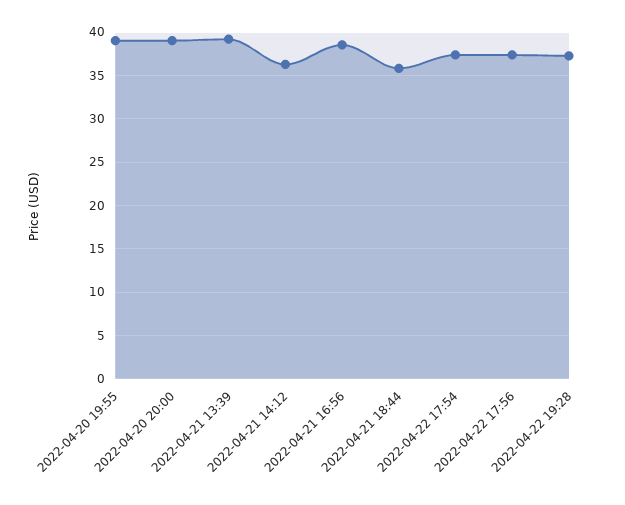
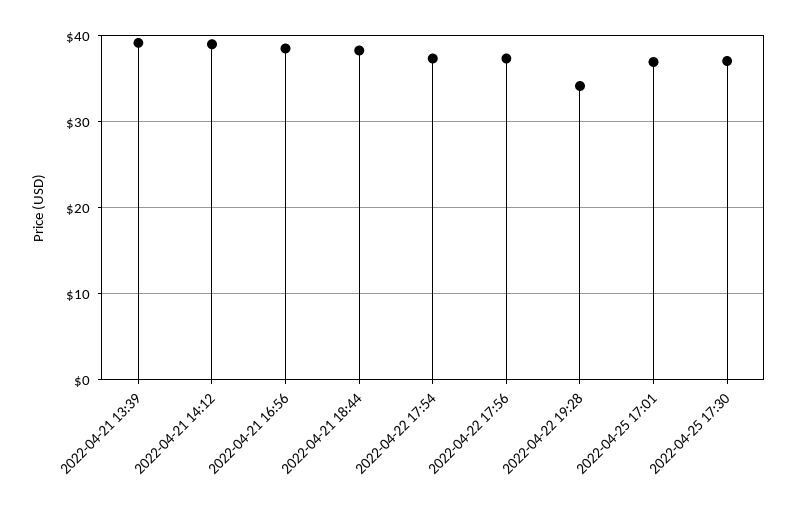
2022-04-20 19:55: 39 -> none
2022-04-20 20:00: 39 -> none
2022-04-21 14:12: 36 -> 39
2022-04-21 18:44: 36 -> 38
2022-04-22 19:28: 37 -> 34
2022-04-25 17:01: none -> 37
2022-04-25 17:30: none -> 37

